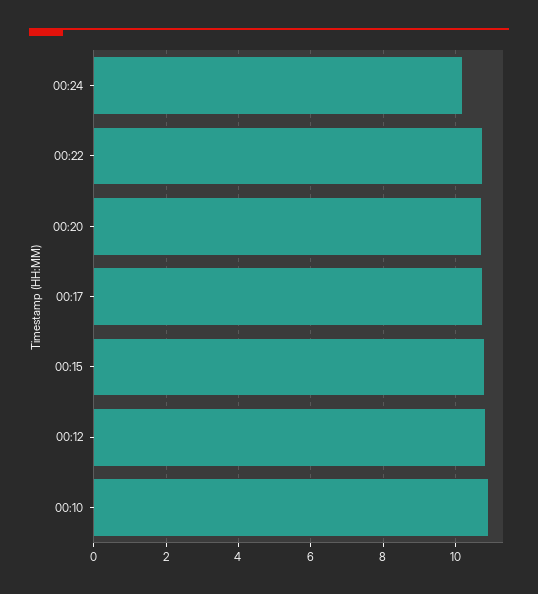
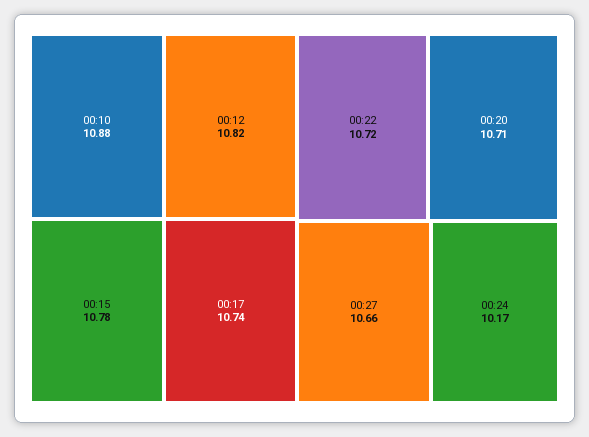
00:27: none -> 10.66

